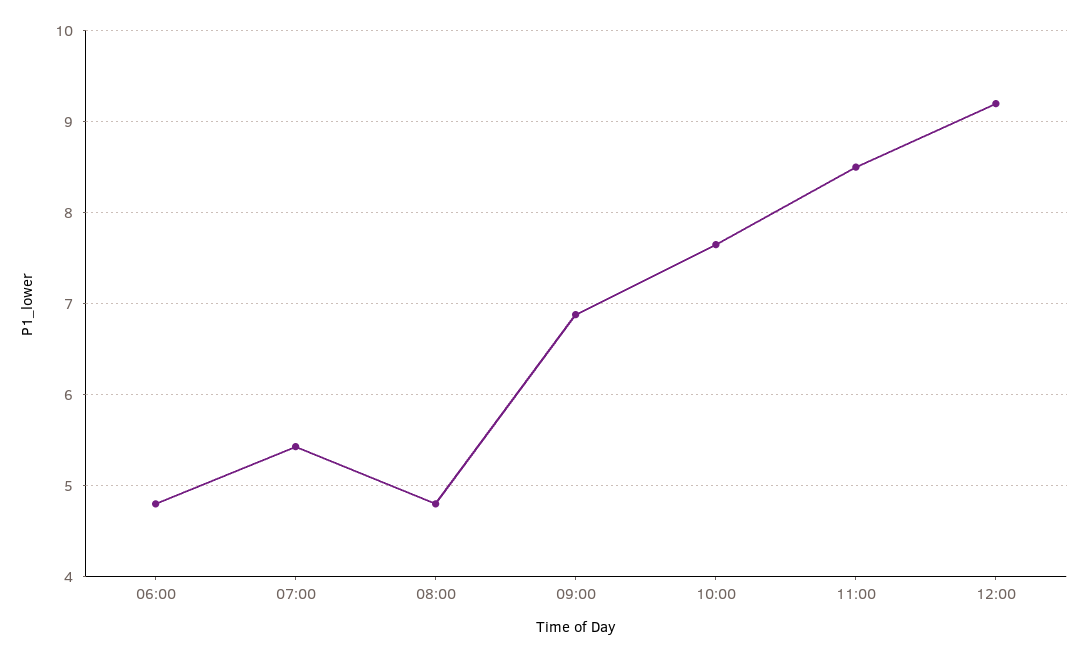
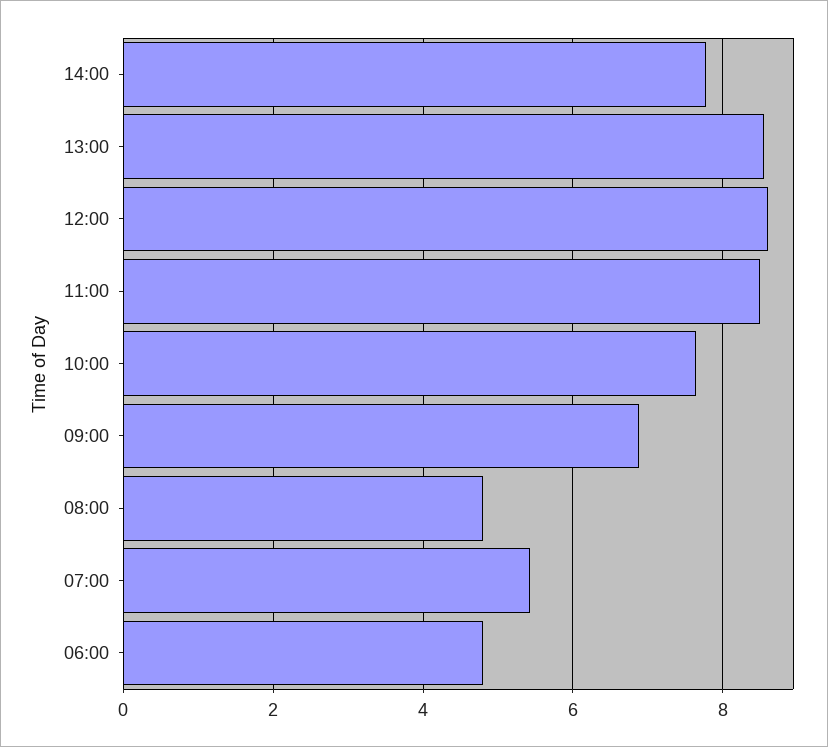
12:00: 9.2 -> 8.6
14:00: none -> 7.8
13:00: none -> 8.6

